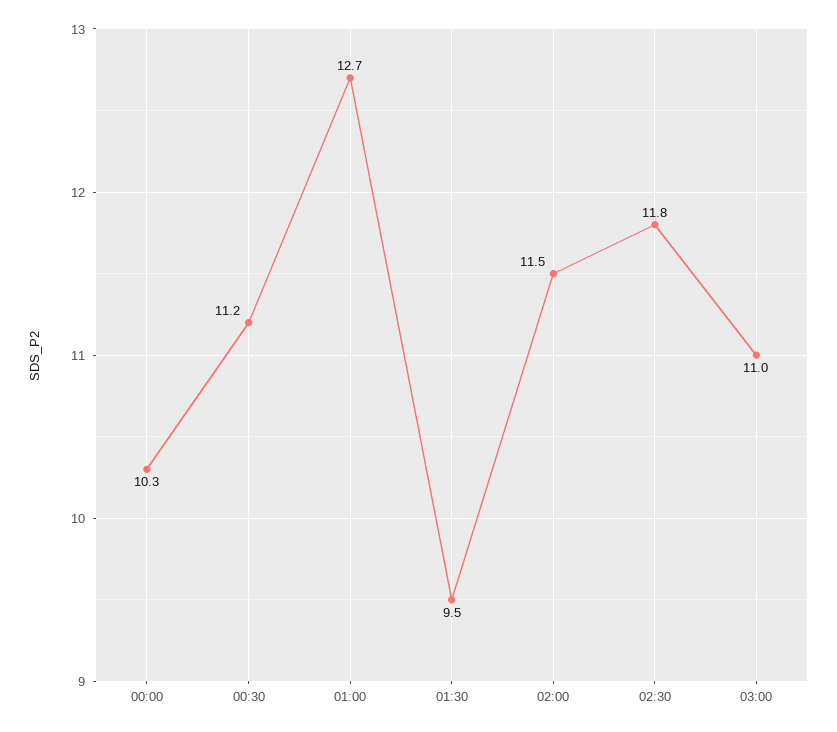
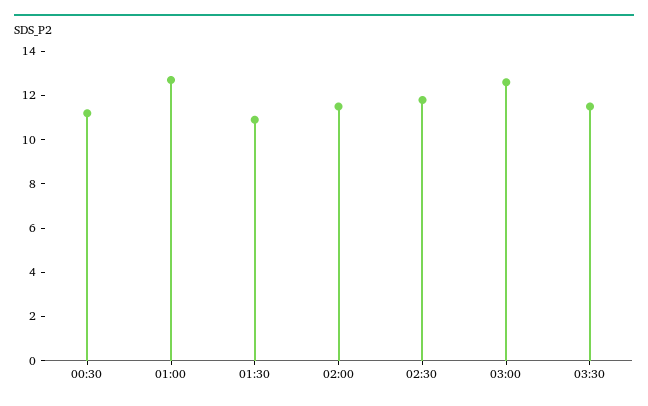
00:00: 10.3 -> none
01:30: 9.5 -> 11
03:00: 11 -> 12.5
03:30: none -> 11.5

